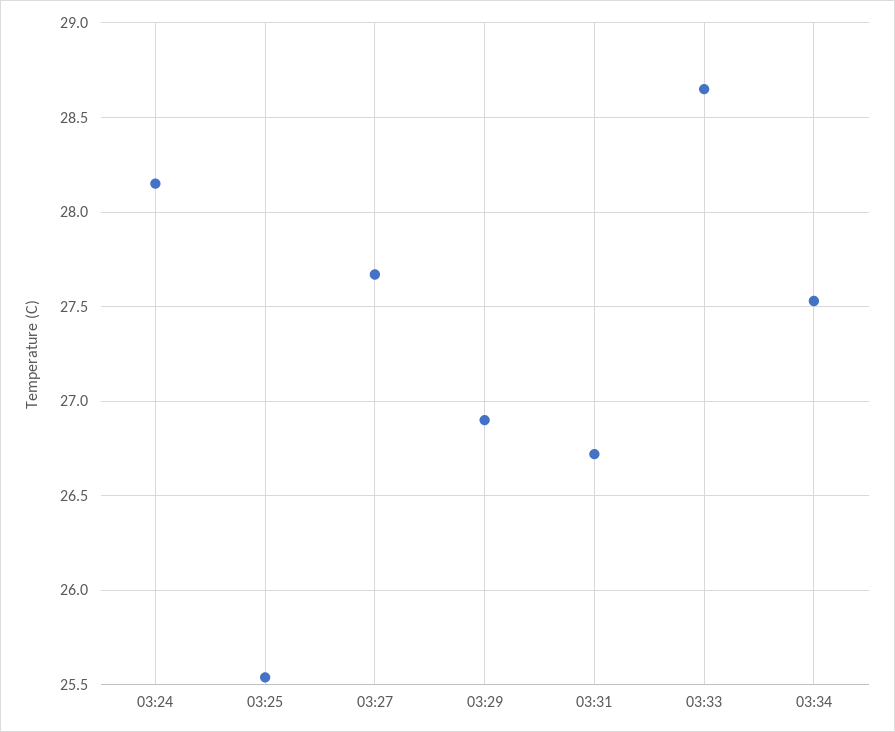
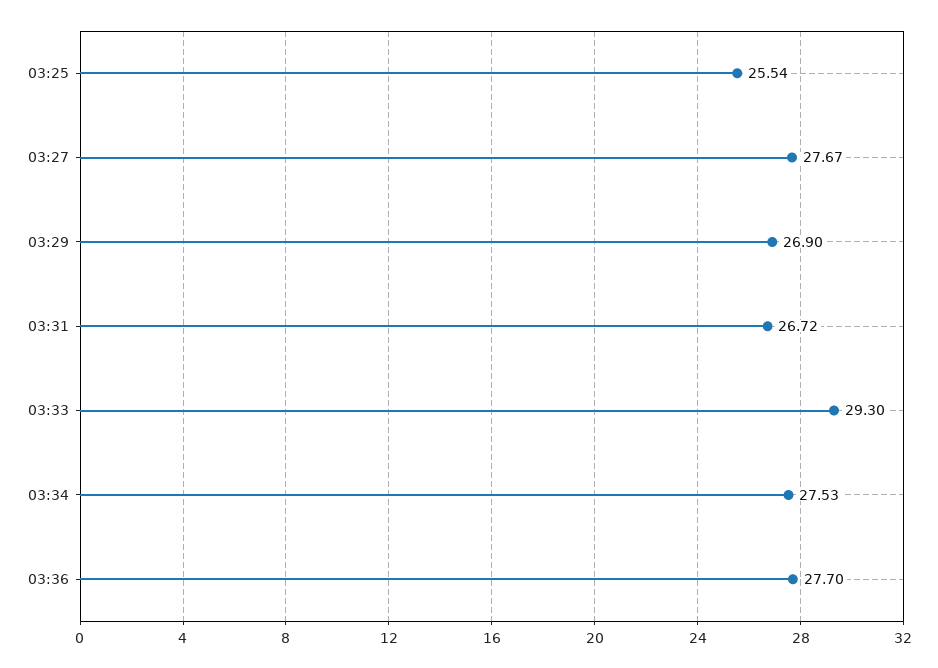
03:24: 28.15 -> none
03:33: 28.65 -> 29.3
03:36: none -> 27.7

